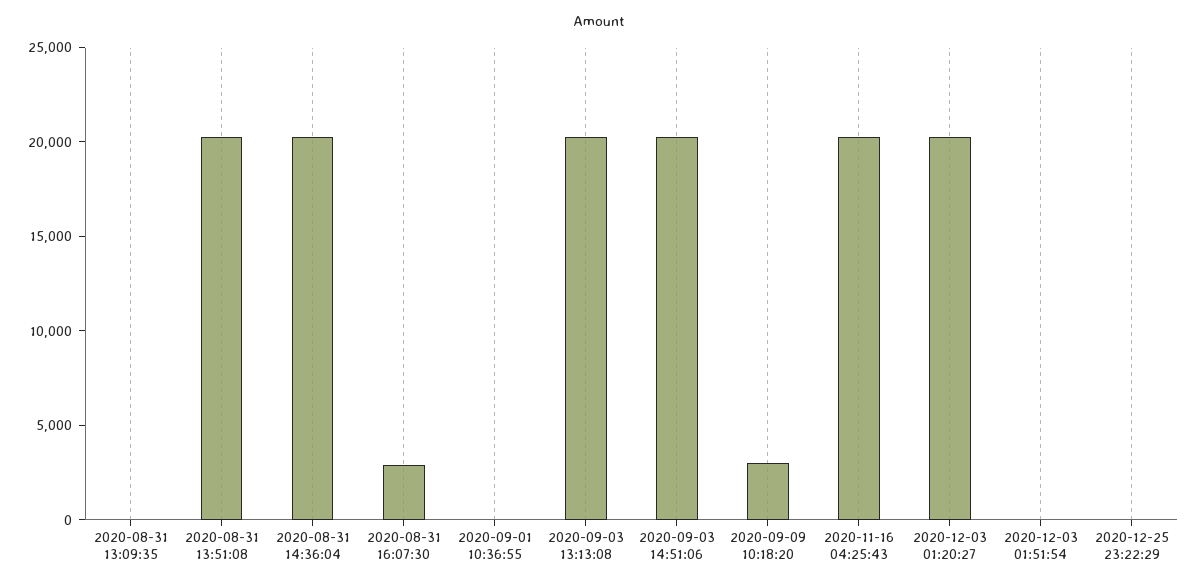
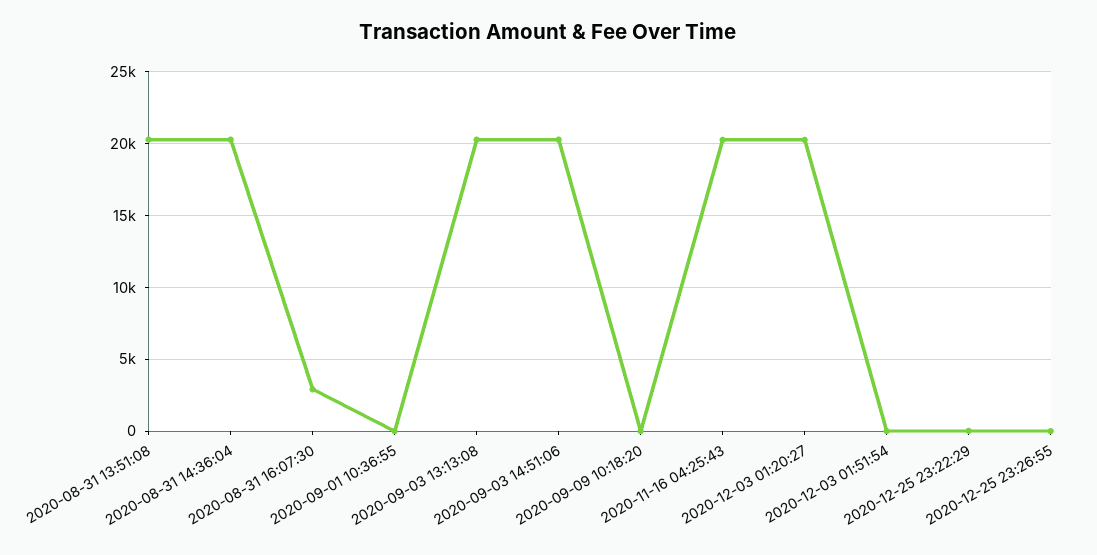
2020-08-31 13:09:35: 0 -> none
2020-09-09 10:18:20: 3000 -> 0
2020-12-25 23:26:55: none -> 0

